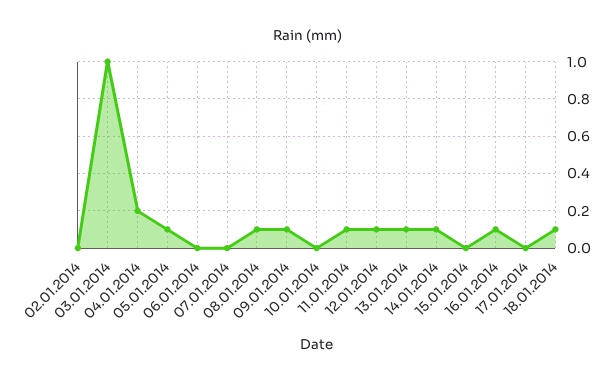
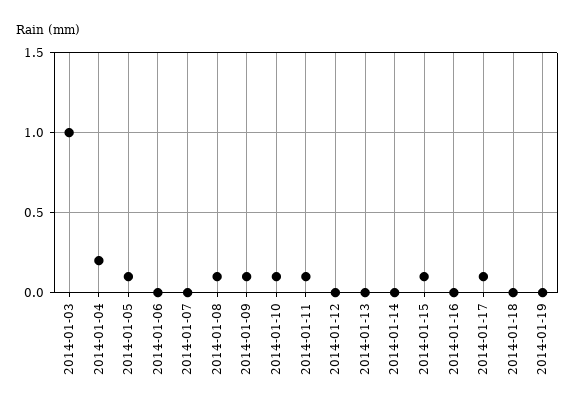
02.01.2014: 0 -> none
10.01.2014: 0 -> 0.1
12.01.2014: 0.1 -> 0
13.01.2014: 0.1 -> 0
14.01.2014: 0.1 -> 0
15.01.2014: 0 -> 0.1
16.01.2014: 0.1 -> 0
17.01.2014: 0 -> 0.1
18.01.2014: 0.1 -> 0
2014-01-19: none -> 0

